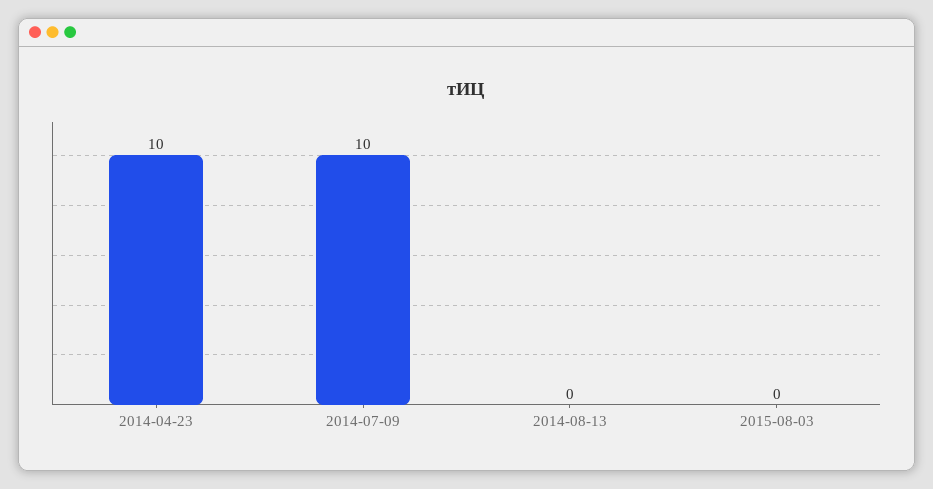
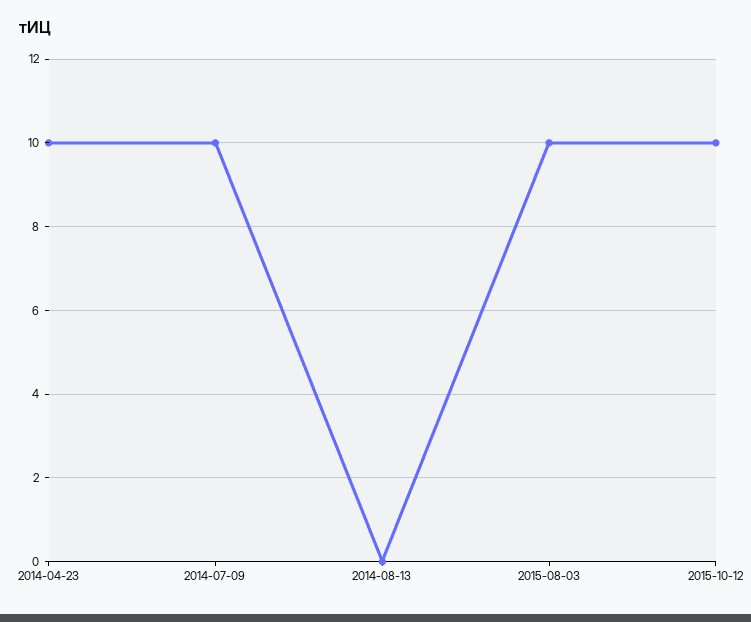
2015-08-03: 0 -> 10
2015-10-12: none -> 10

